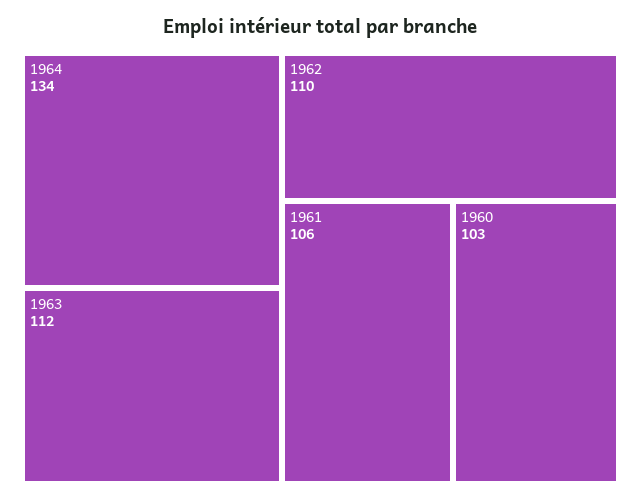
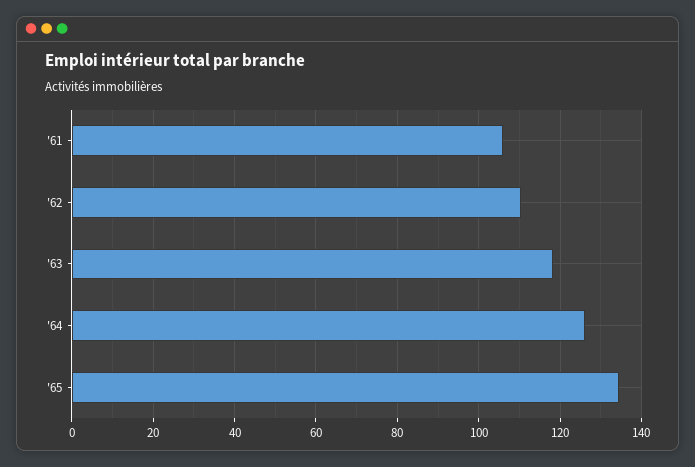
1964: 134 -> 126
1963: 112 -> 118
1960: 103 -> none
'65: none -> 134

